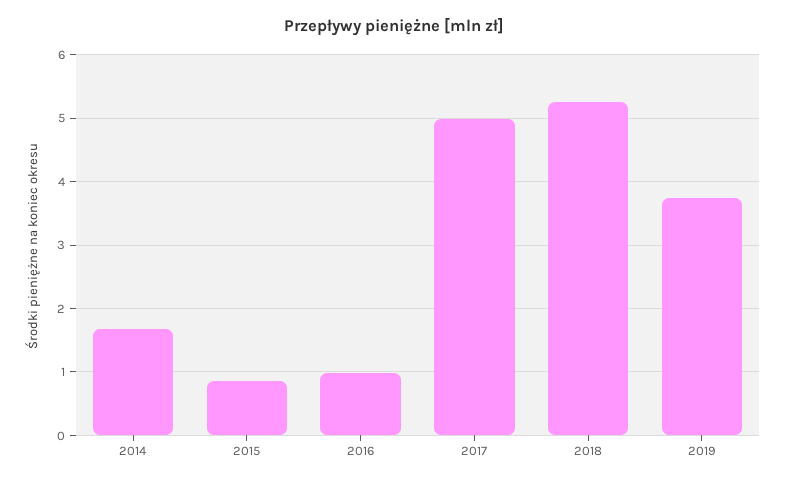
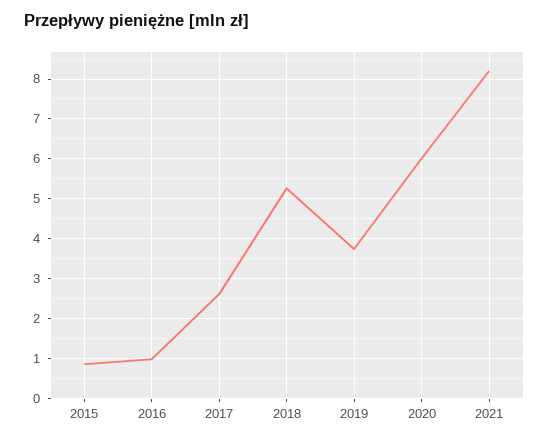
2014: 1.7 -> none
2017: 5 -> 2.6
2020: none -> 6
2021: none -> 8.2

